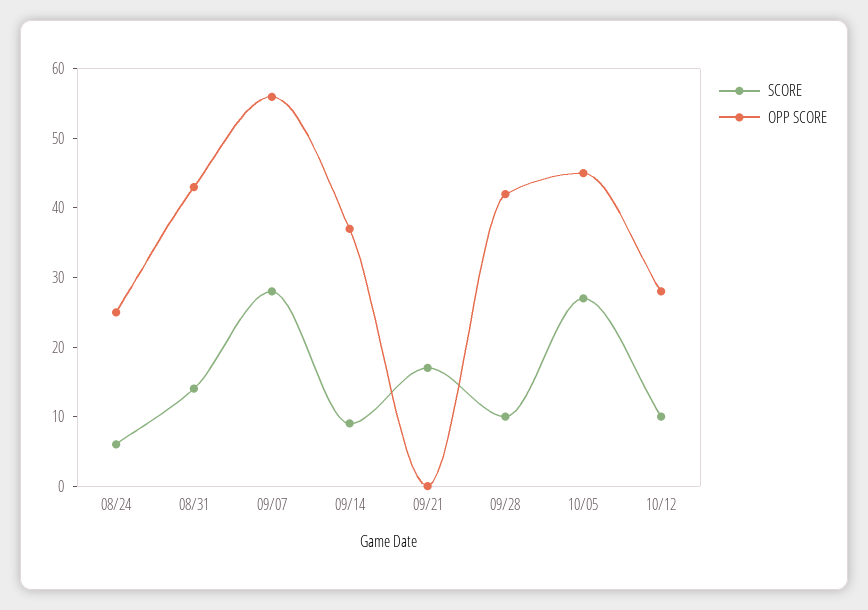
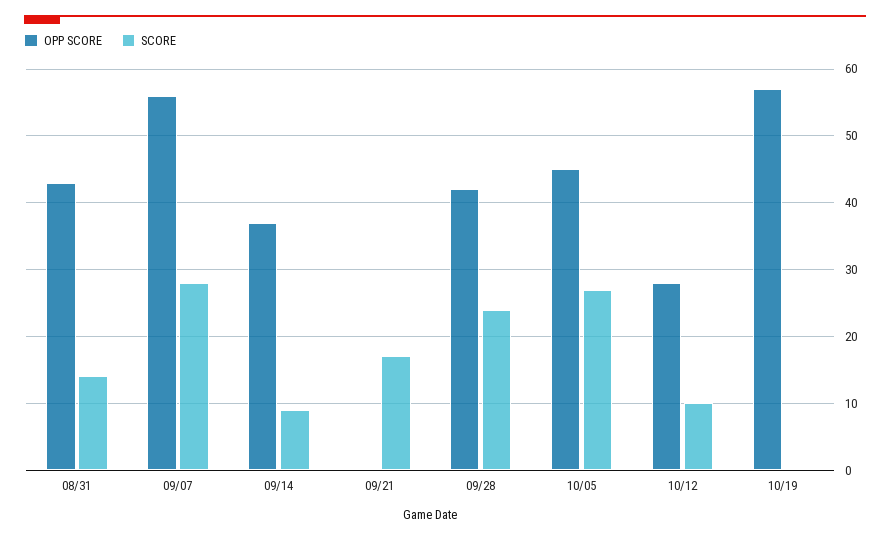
SCORE, 08/24: 5 -> none
OPP SCORE, 08/24: 25 -> none
SCORE, 09/28: 10 -> 24
OPP SCORE, 10/19: none -> 57
SCORE, 10/19: none -> 0

